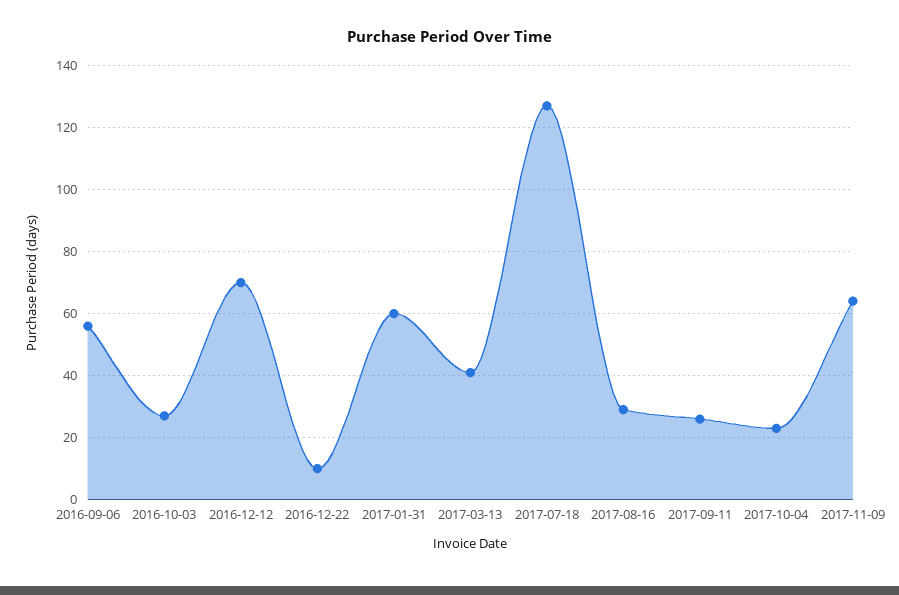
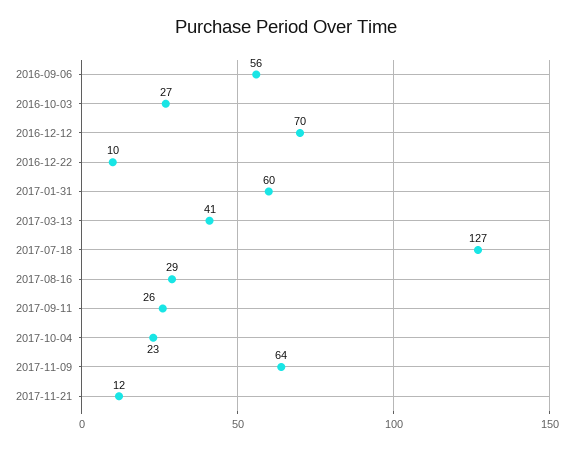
2017-11-21: none -> 12

